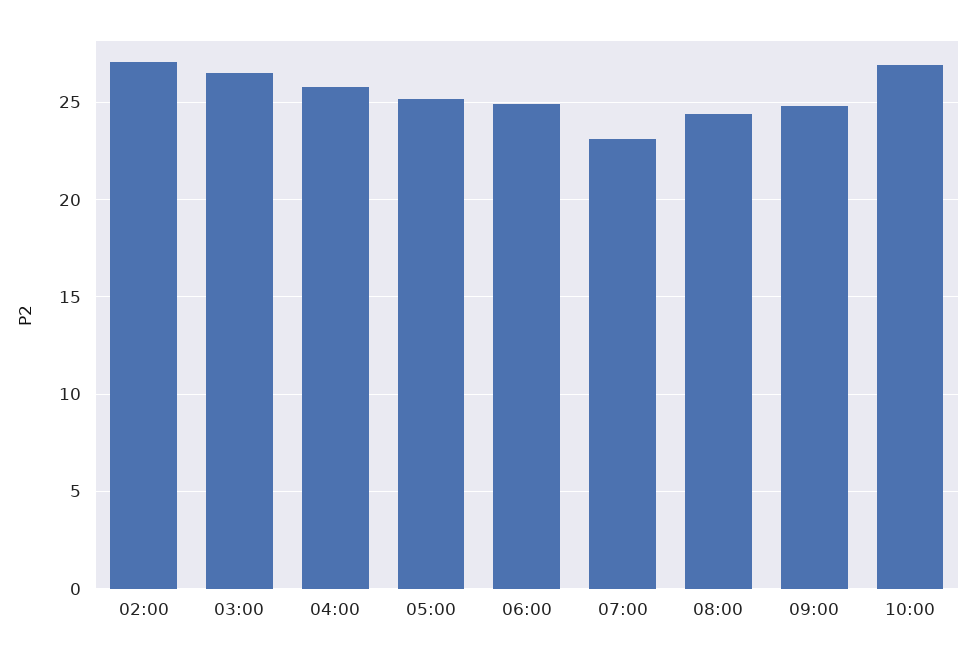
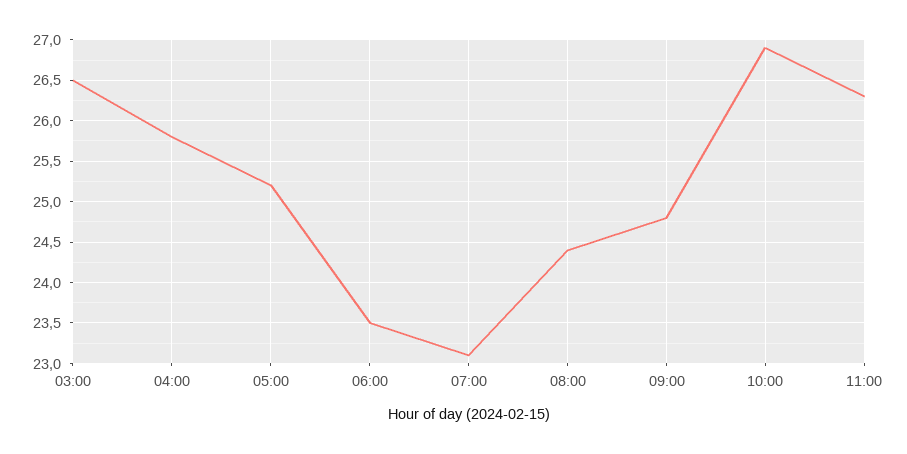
02:00: 27 -> none
06:00: 25 -> 23.5
11:00: none -> 26.3

